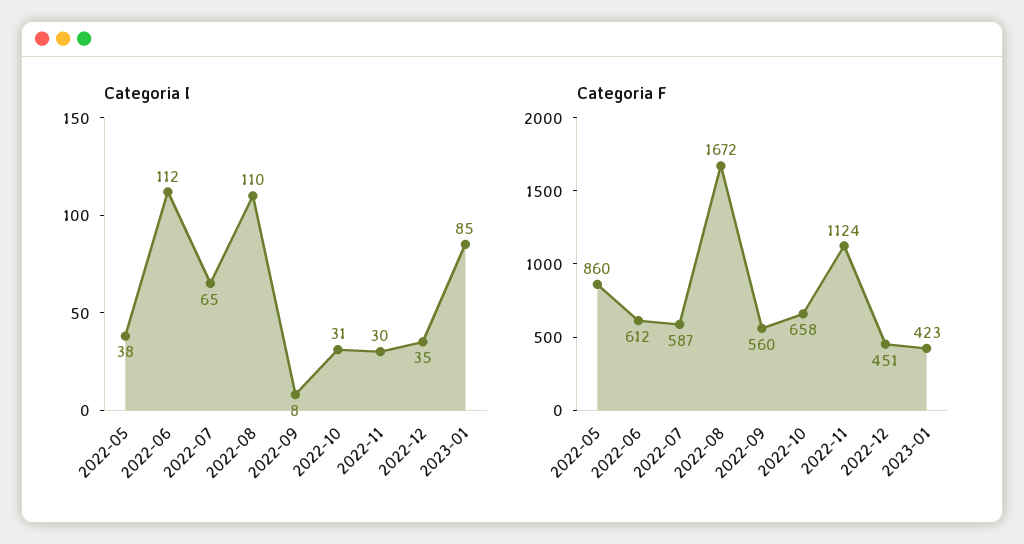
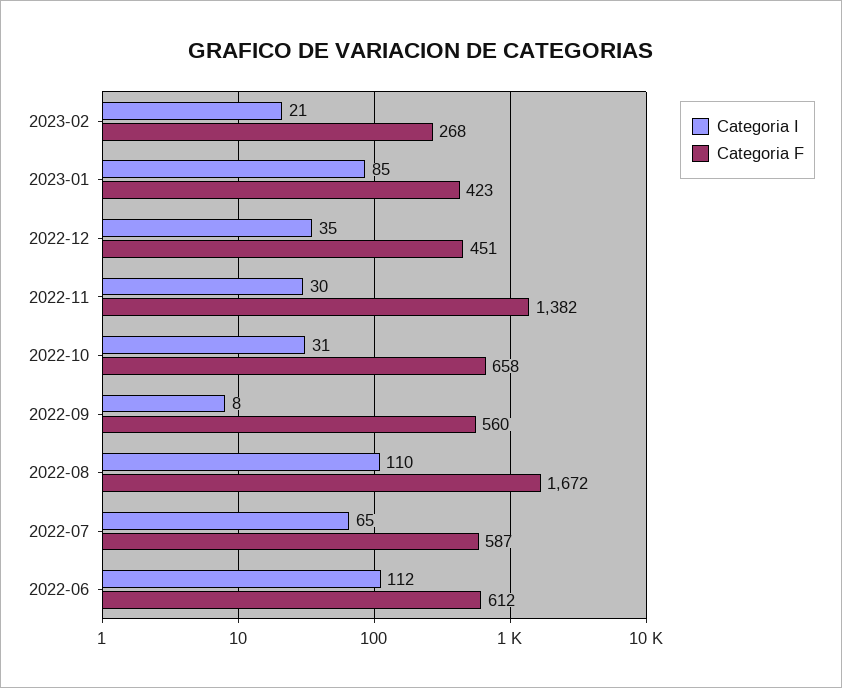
Categoria I, 2022-05: 38 -> none
Categoria F, 2022-05: 860 -> none
Categoria F, 2022-11: 1124 -> 1382
Categoria I, 2023-02: none -> 21
Categoria F, 2023-02: none -> 268

